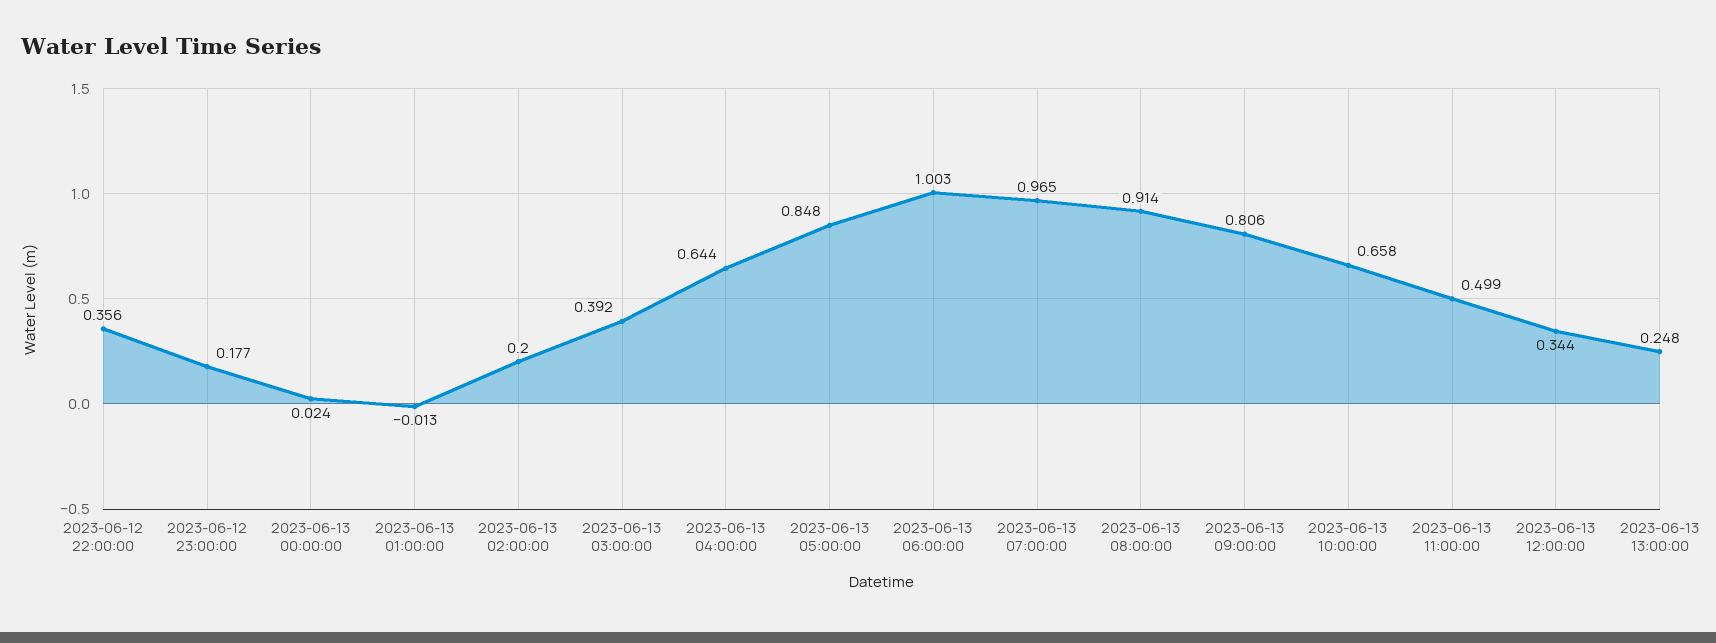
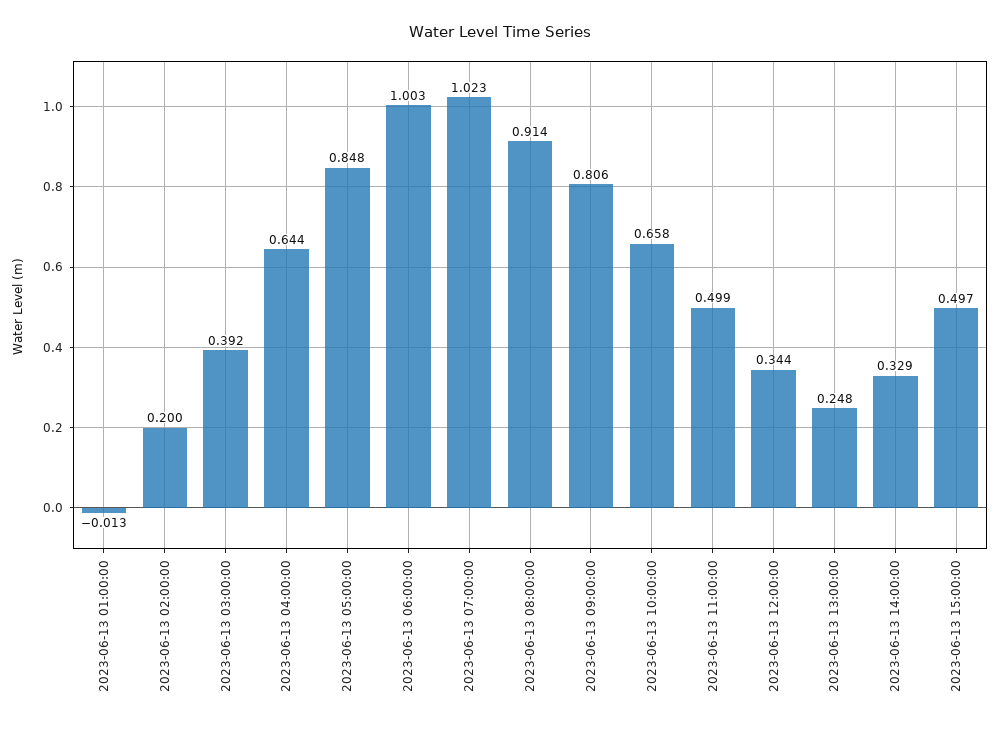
2023-06-12 22:00:00: 0.356 -> none
2023-06-12 23:00:00: 0.177 -> none
2023-06-13 00:00:00: 0.024 -> none
2023-06-13 07:00:00: 0.965 -> 1.023
2023-06-13 14:00:00: none -> 0.329
2023-06-13 15:00:00: none -> 0.497

